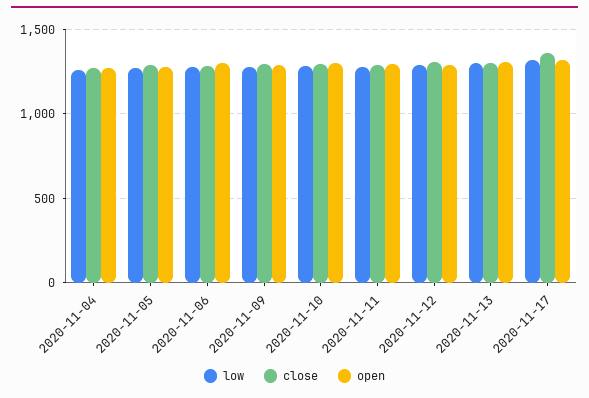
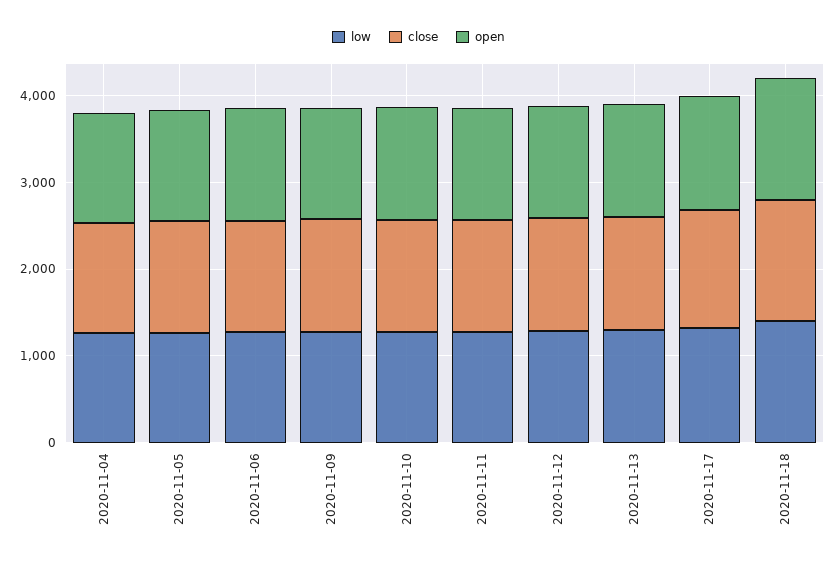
low, 2020-11-18: none -> 1400
close, 2020-11-18: none -> 1400
open, 2020-11-18: none -> 1400

